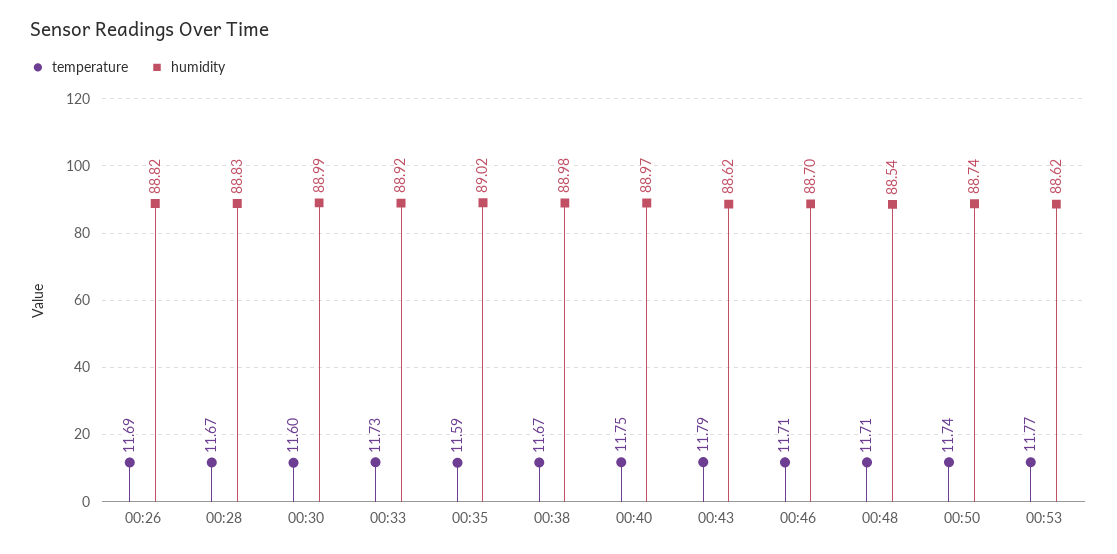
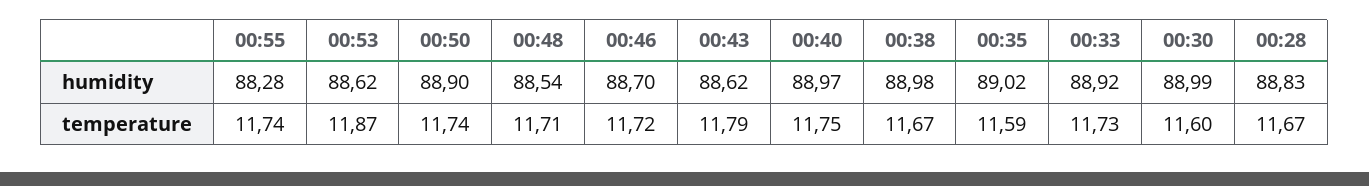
temperature, 00:26: 11.69 -> none
humidity, 00:26: 88.82 -> none
temperature, 00:46: 11.71 -> 11.72
humidity, 00:50: 88.74 -> 88.9
temperature, 00:53: 11.77 -> 11.87
humidity, 00:55: none -> 88.28
temperature, 00:55: none -> 11.74

